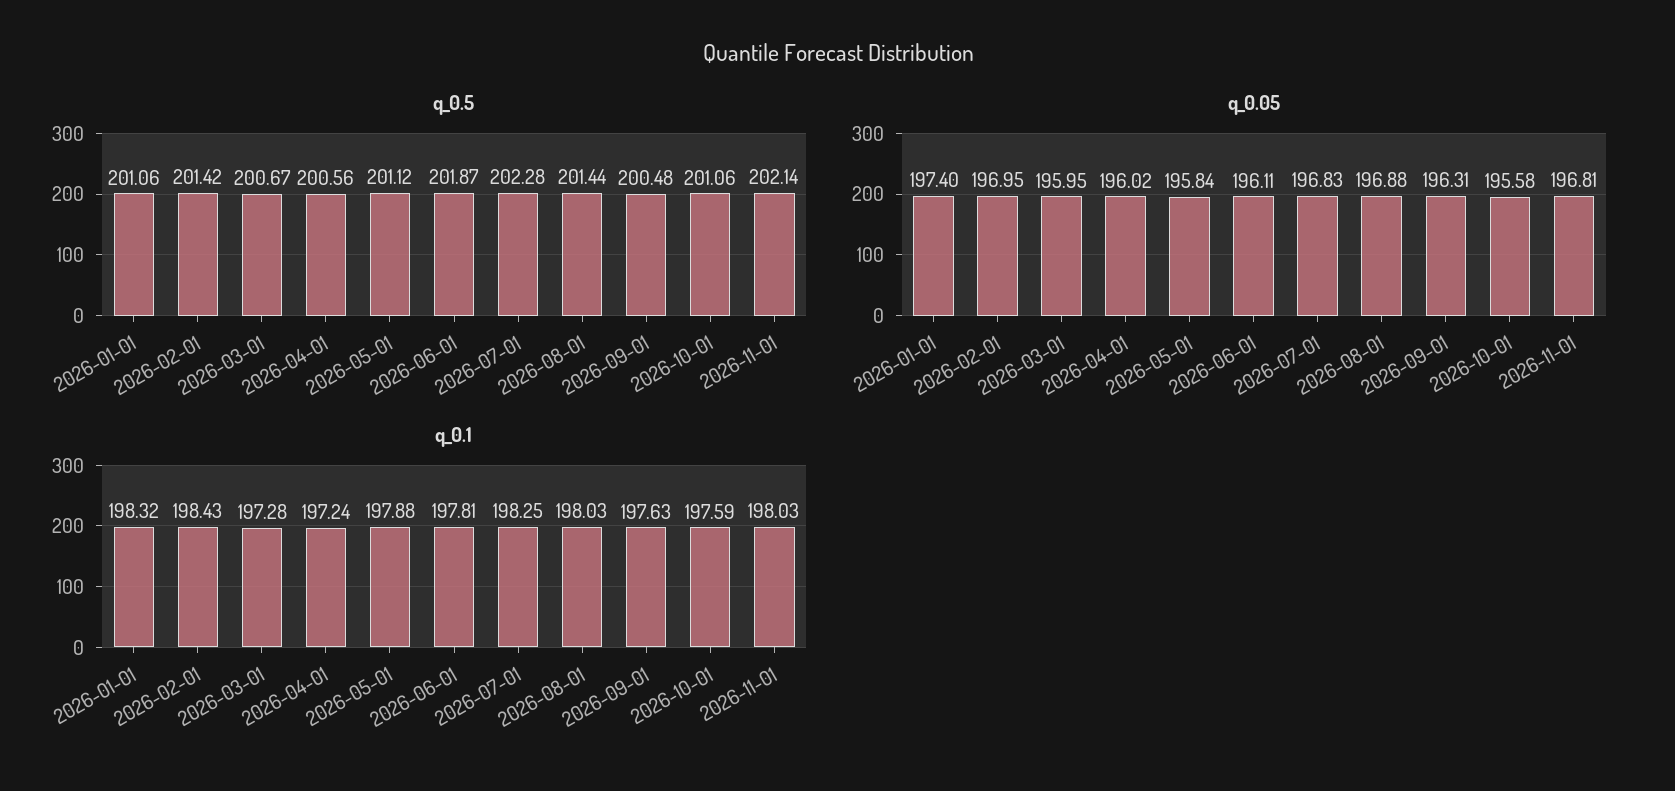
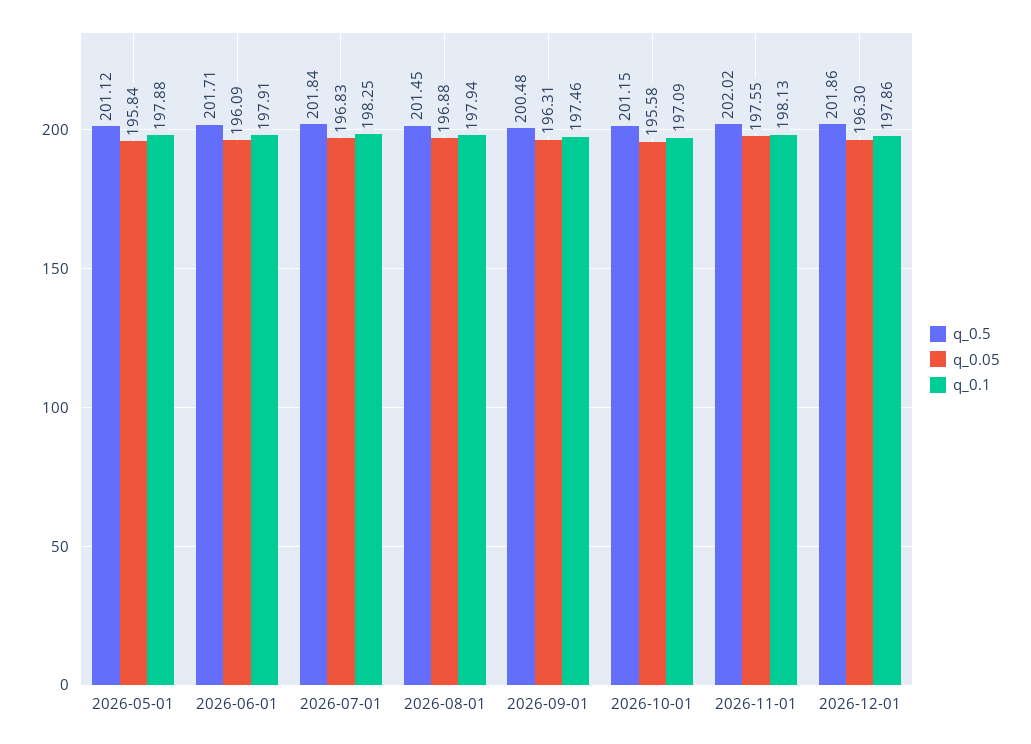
q_0.5, 2026-01-01: 201.06 -> none
q_0.5, 2026-02-01: 201.42 -> none
q_0.5, 2026-03-01: 200.67 -> none
q_0.5, 2026-04-01: 200.56 -> none
q_0.5, 2026-06-01: 201.87 -> 201.71
q_0.5, 2026-07-01: 202.28 -> 201.84
q_0.5, 2026-08-01: 201.44 -> 201.45
q_0.5, 2026-10-01: 201.06 -> 201.15
q_0.5, 2026-11-01: 202.14 -> 202.02
q_0.05, 2026-01-01: 197.4 -> none
q_0.05, 2026-02-01: 196.95 -> none
q_0.05, 2026-03-01: 195.95 -> none
q_0.05, 2026-04-01: 196.02 -> none
q_0.05, 2026-06-01: 196.11 -> 196.09
q_0.05, 2026-11-01: 196.81 -> 197.55
q_0.1, 2026-01-01: 198.32 -> none
q_0.1, 2026-02-01: 198.43 -> none
q_0.1, 2026-03-01: 197.28 -> none
q_0.1, 2026-04-01: 197.24 -> none
q_0.1, 2026-06-01: 197.81 -> 197.91
q_0.1, 2026-08-01: 198.03 -> 197.94
q_0.1, 2026-09-01: 197.63 -> 197.46
q_0.1, 2026-10-01: 197.59 -> 197.09
q_0.1, 2026-11-01: 198.03 -> 198.13
q_0.5, 2026-12-01: none -> 201.86
q_0.05, 2026-12-01: none -> 196.3
q_0.1, 2026-12-01: none -> 197.86

